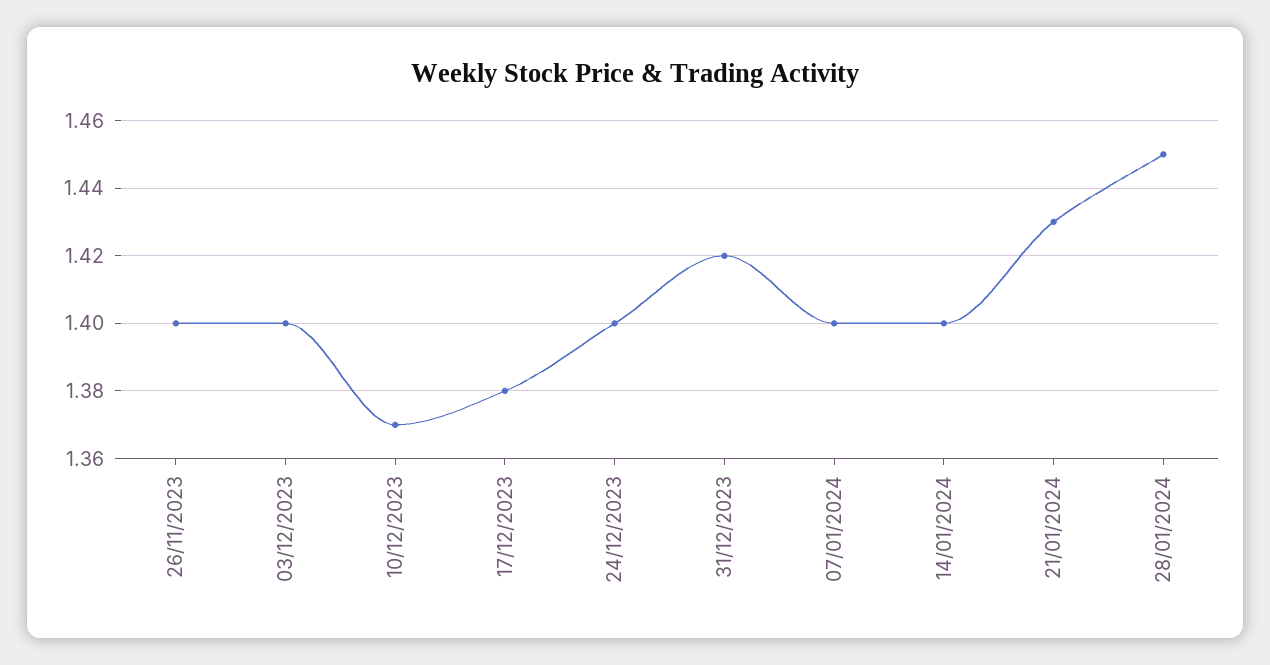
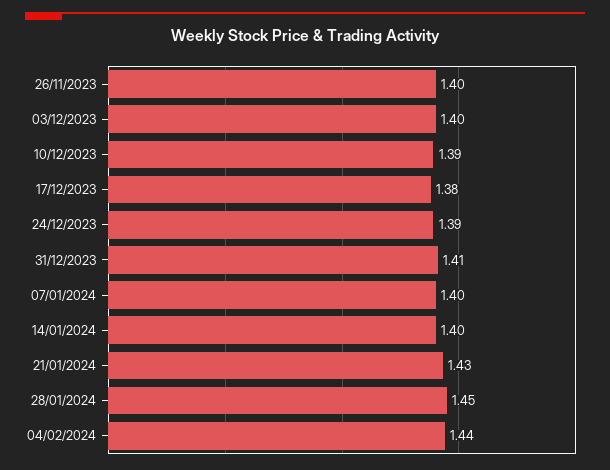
10/12/2023: 1.37 -> 1.39
24/12/2023: 1.4 -> 1.39
31/12/2023: 1.42 -> 1.41
04/02/2024: none -> 1.44

